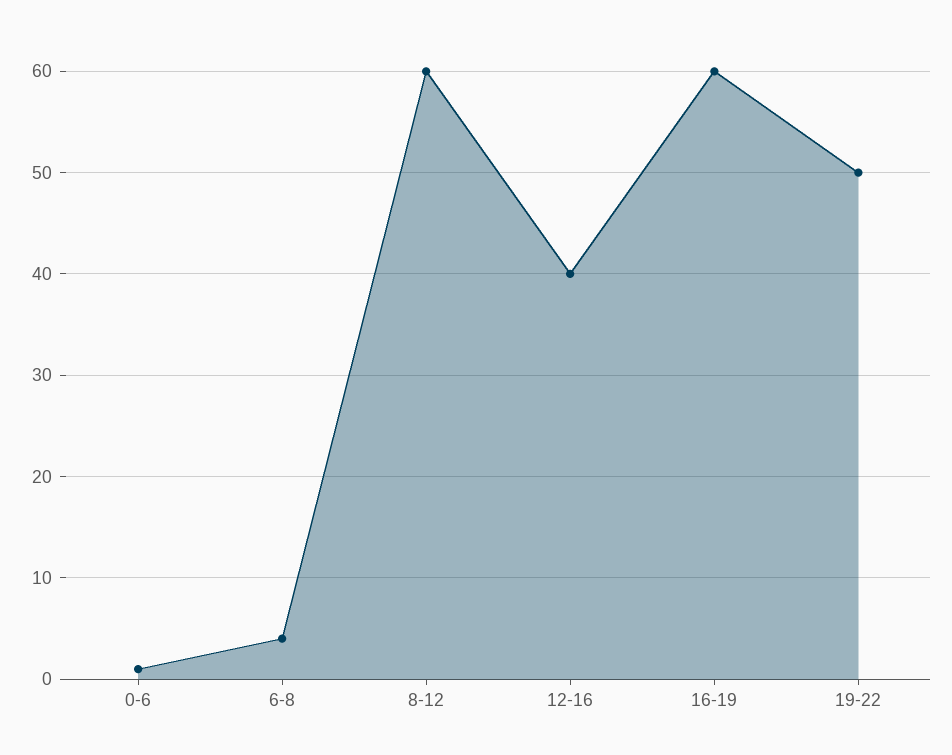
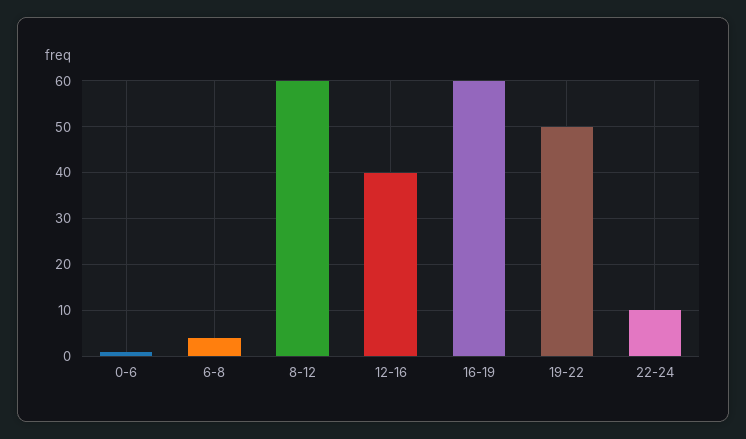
22-24: none -> 10

